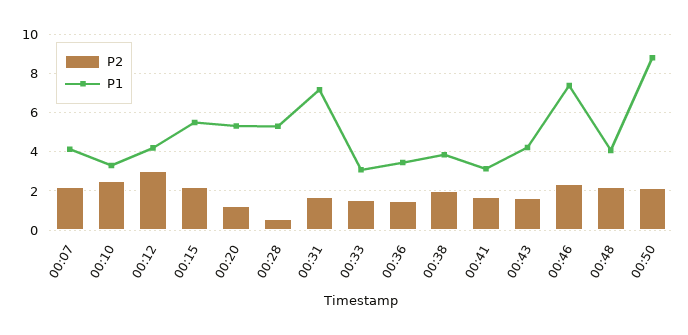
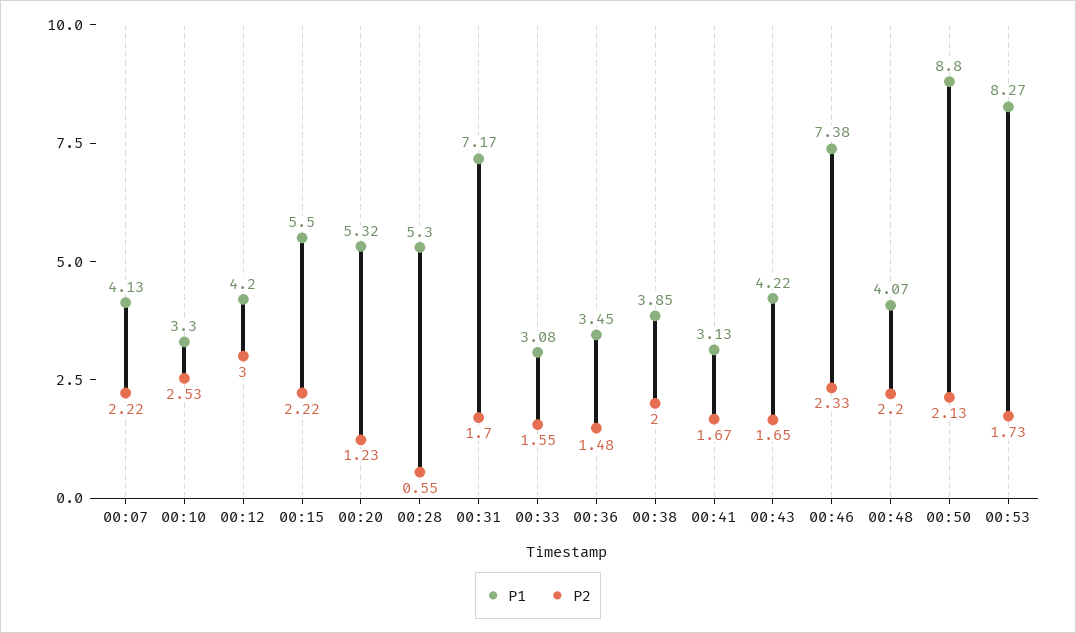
P1, 00:53: none -> 8.27
P2, 00:53: none -> 1.73

